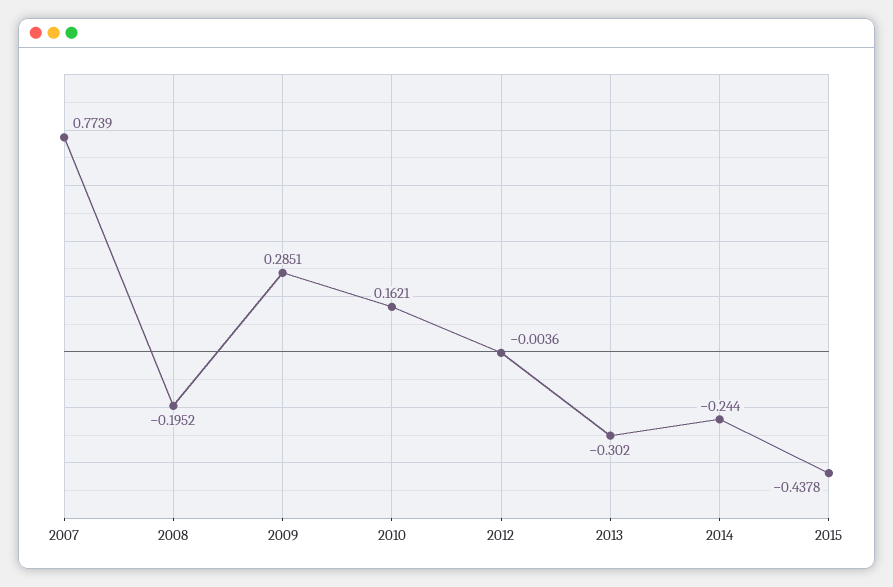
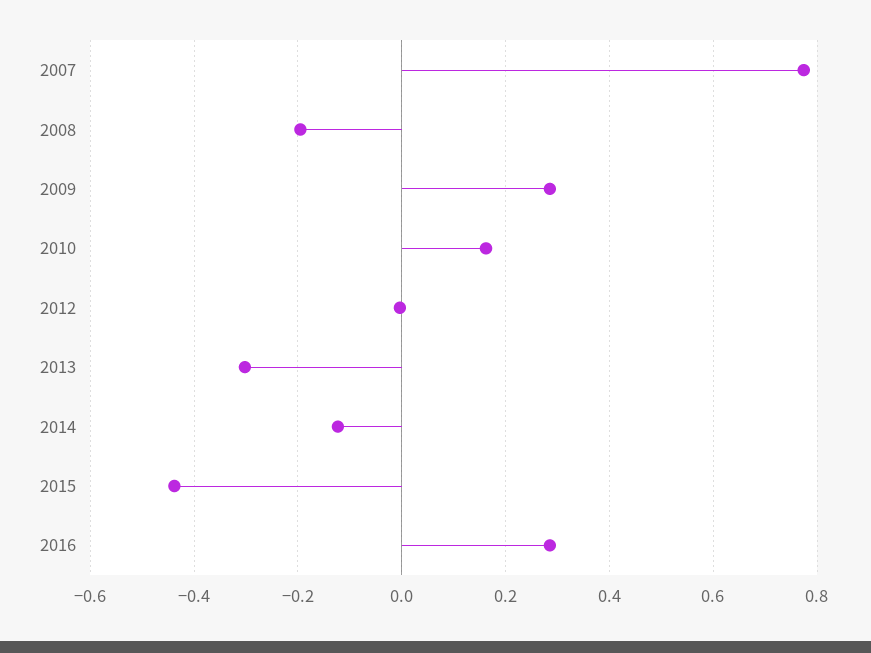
2014: -0.244 -> -0.12
2016: none -> 0.28

